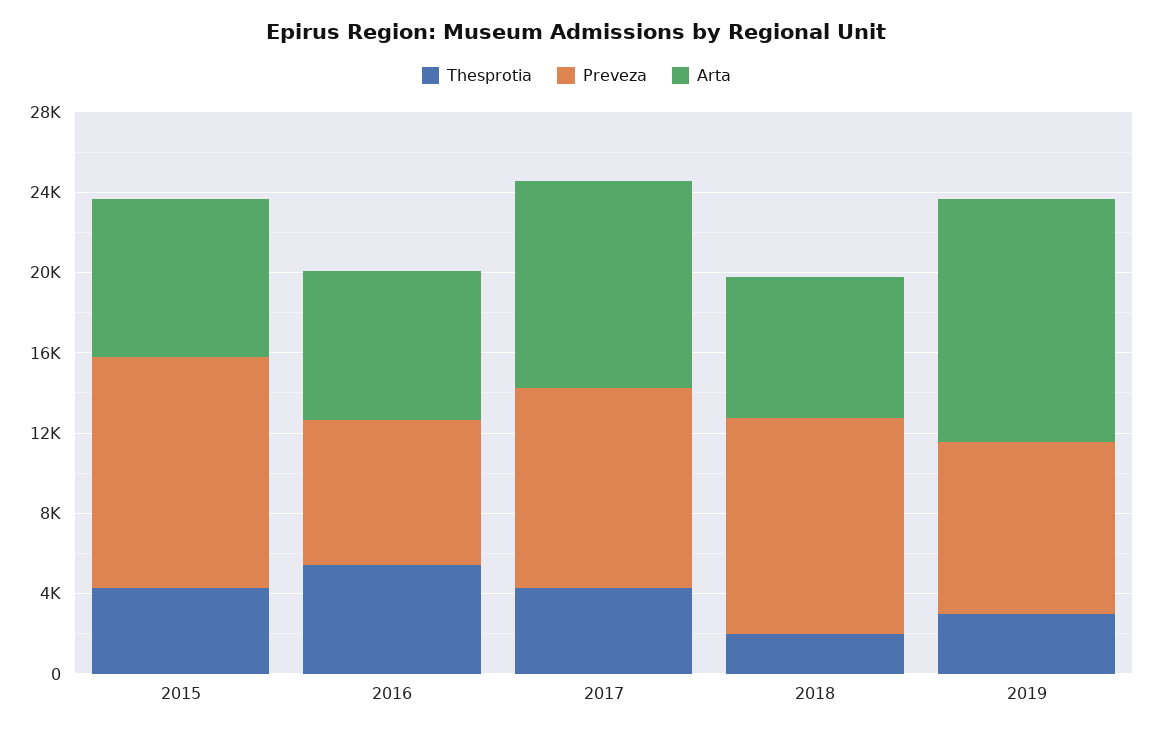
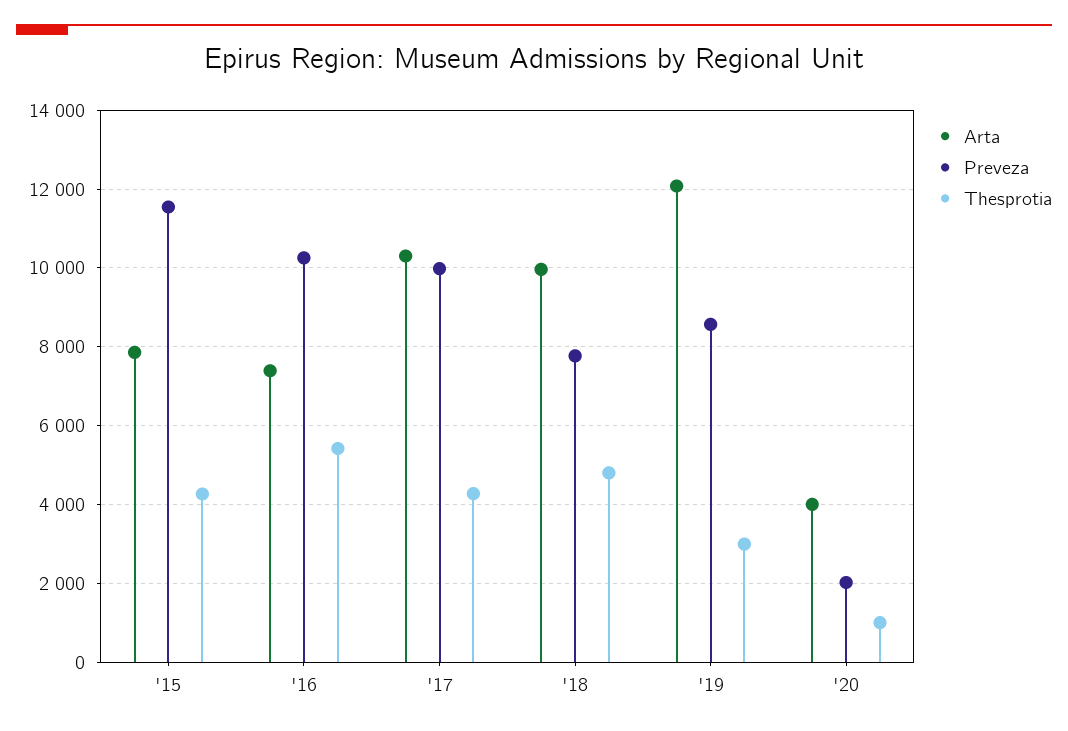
Preveza, 2016: 7000 -> 10200
Thesprotia, 2018: 2000 -> 4800
Preveza, 2018: 11000 -> 7800
Arta, 2018: 7000 -> 10000
Arta, '20: none -> 4000
Preveza, '20: none -> 2000
Thesprotia, '20: none -> 1000

